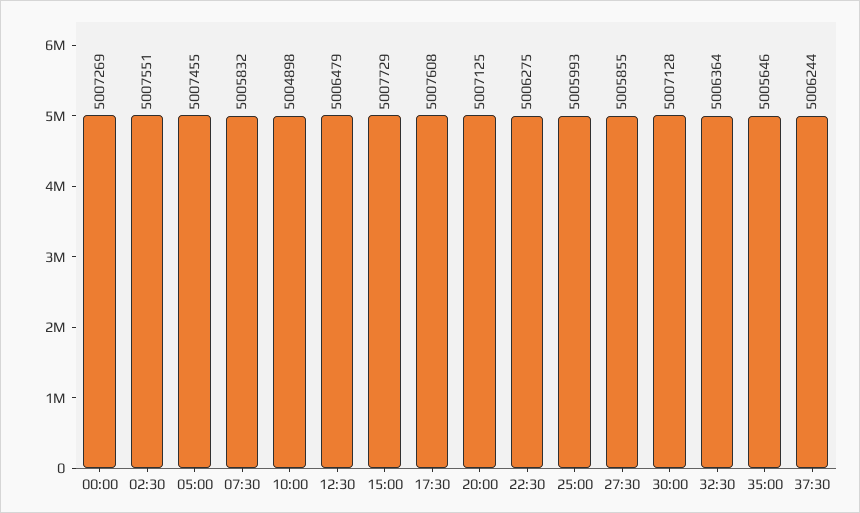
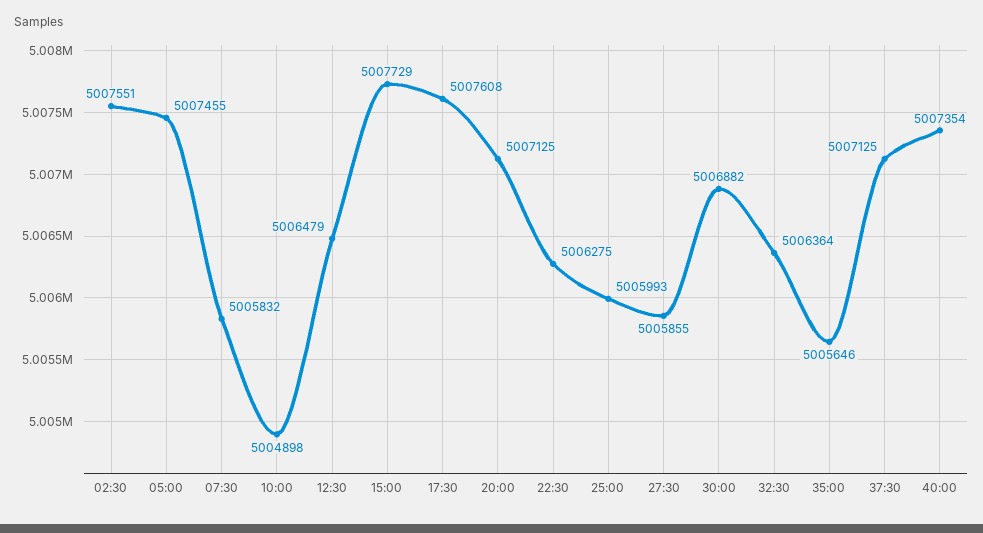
00:00: 5007269 -> none
30:00: 5007128 -> 5006882
37:30: 5006244 -> 5007125
40:00: none -> 5007354

